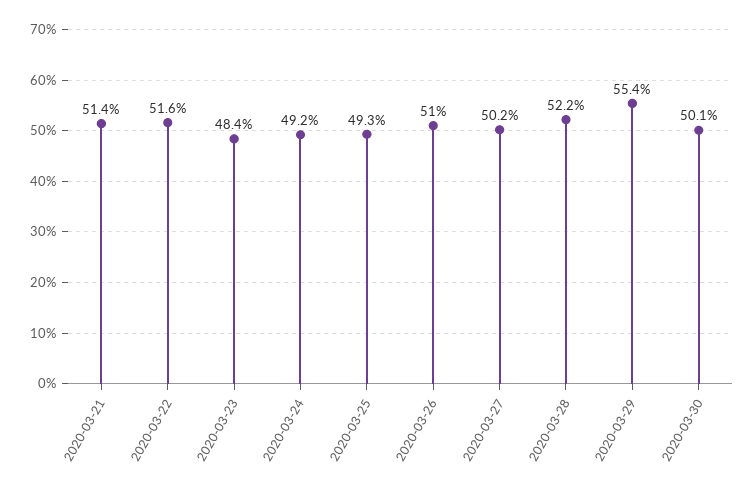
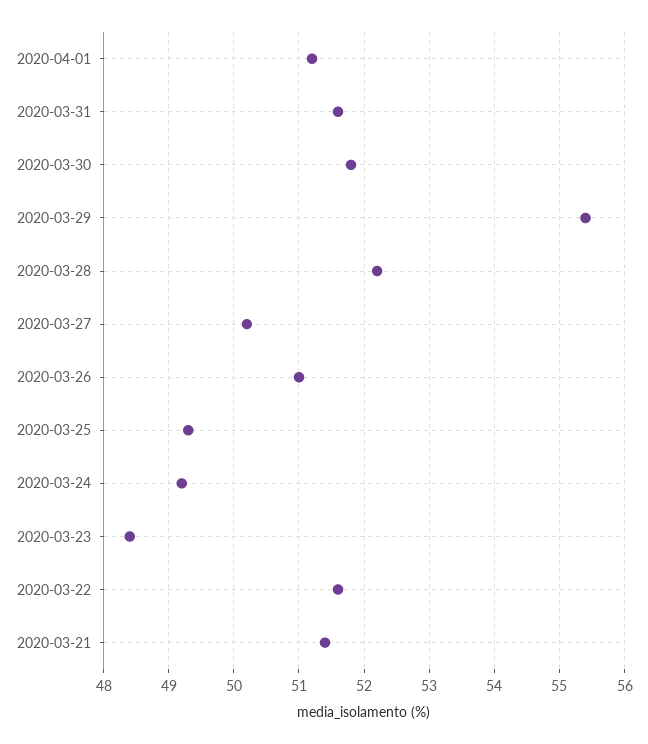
2020-03-30: 50.1 -> 51.8
2020-04-01: none -> 51.2
2020-03-31: none -> 51.6

